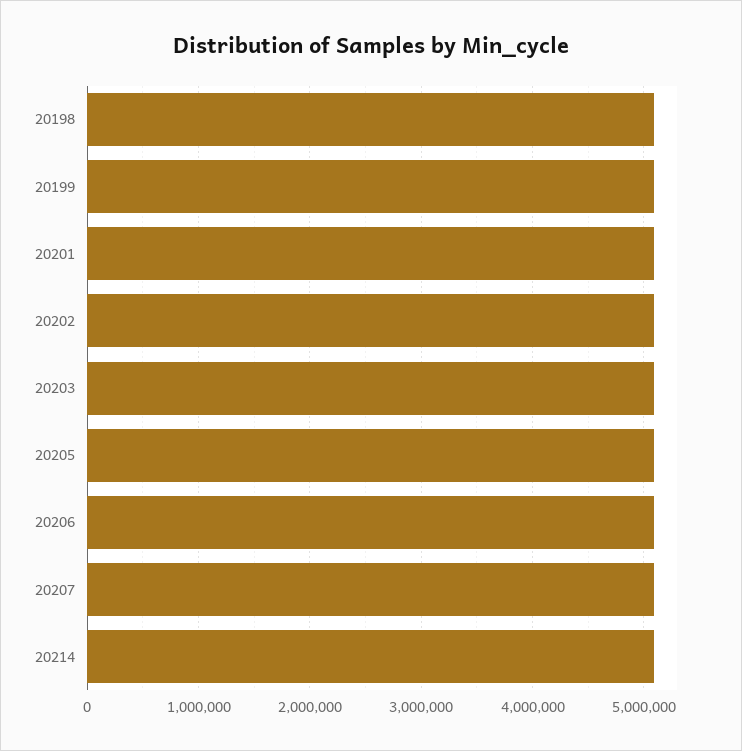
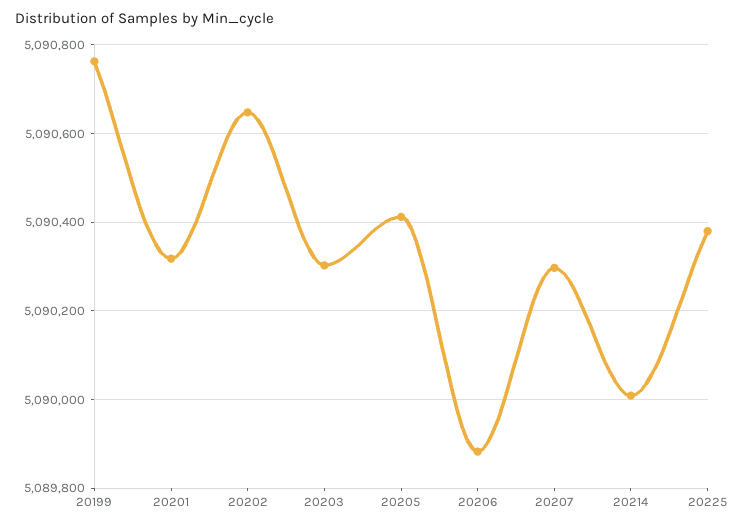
20198: 5100000 -> none
20225: none -> 5090380

